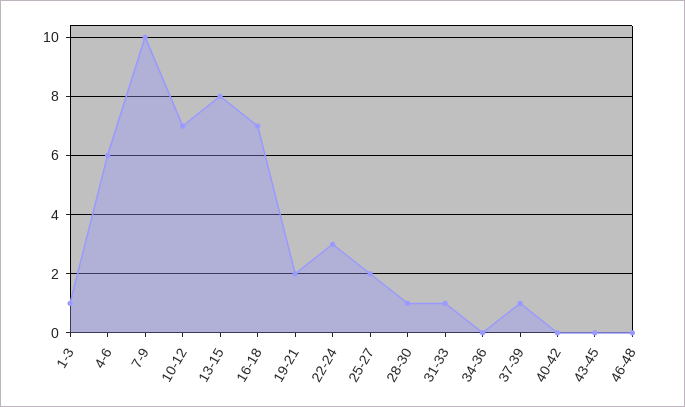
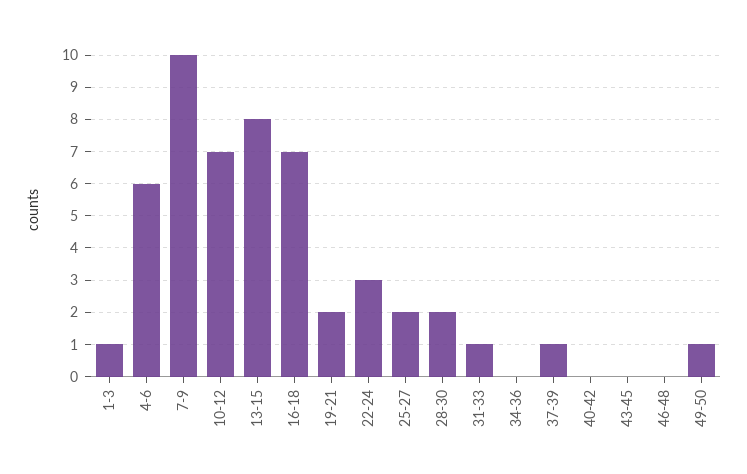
28-30: 1 -> 2
49-50: none -> 1

